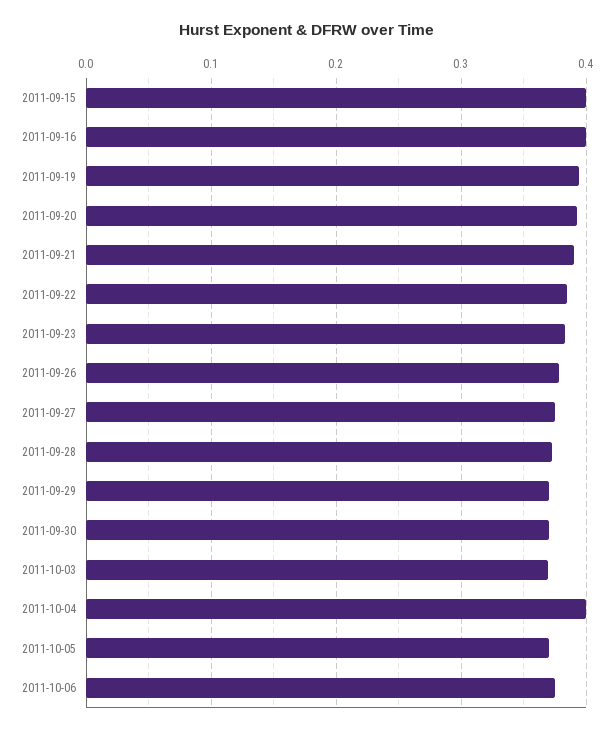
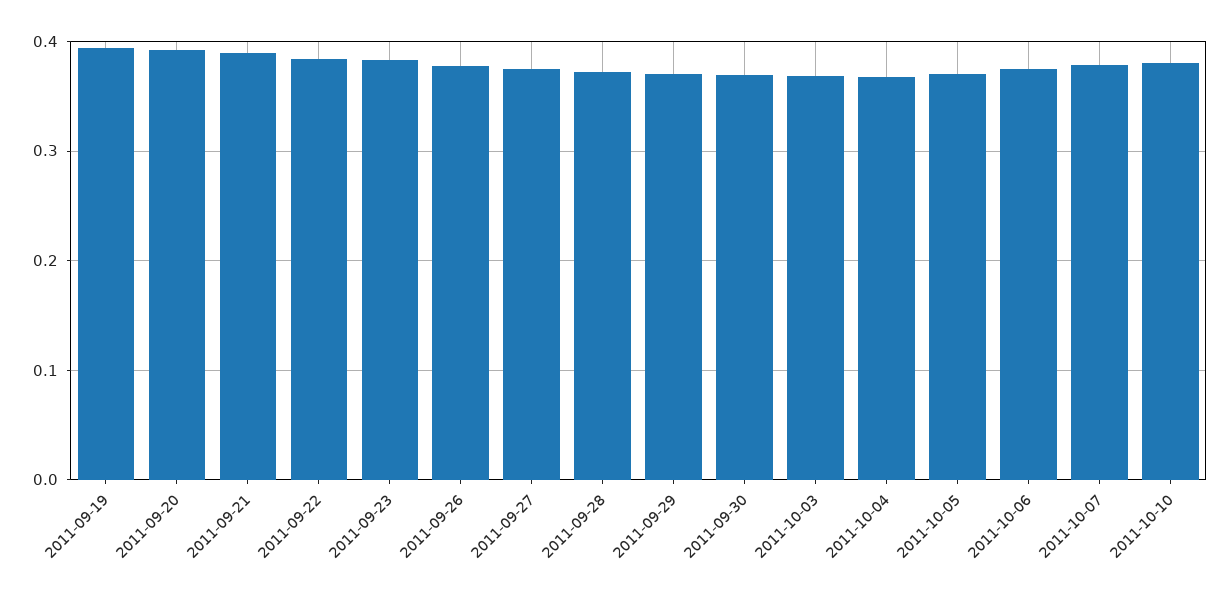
2011-09-15: 0.4 -> none
2011-09-16: 0.4 -> none
2011-10-04: 0.4 -> 0.37
2011-10-07: none -> 0.38
2011-10-10: none -> 0.38

